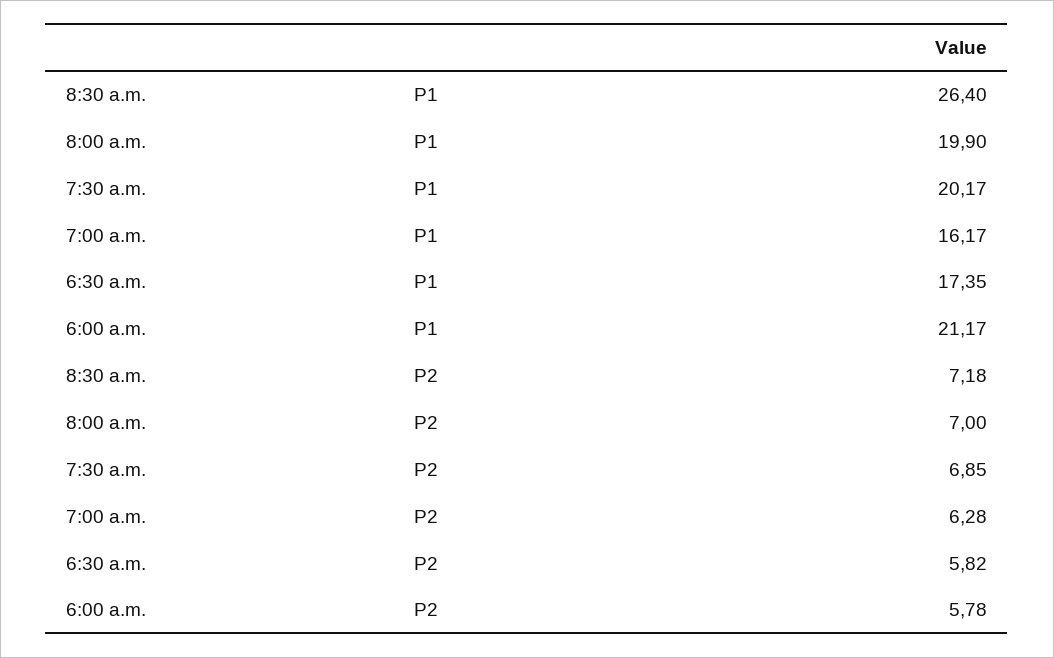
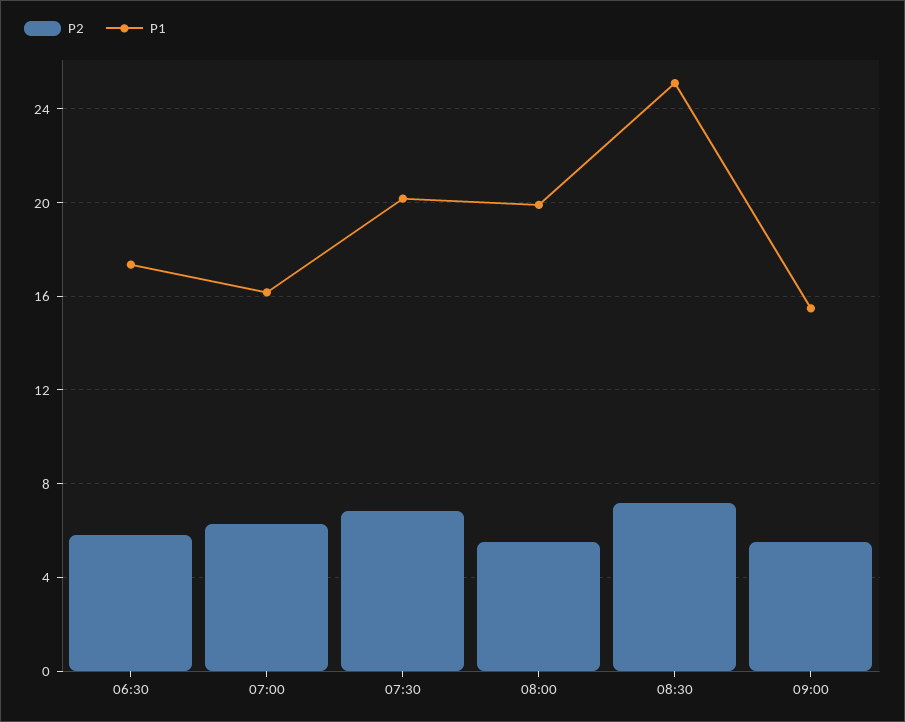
P1, 8:30 a.m.: 26.4 -> 25
P1, 6:00 a.m.: 21.17 -> none
P2, 8:00 a.m.: 7 -> 5.5
P2, 6:00 a.m.: 5.78 -> none
P2, 09:00: none -> 5.5
P1, 09:00: none -> 15.5

